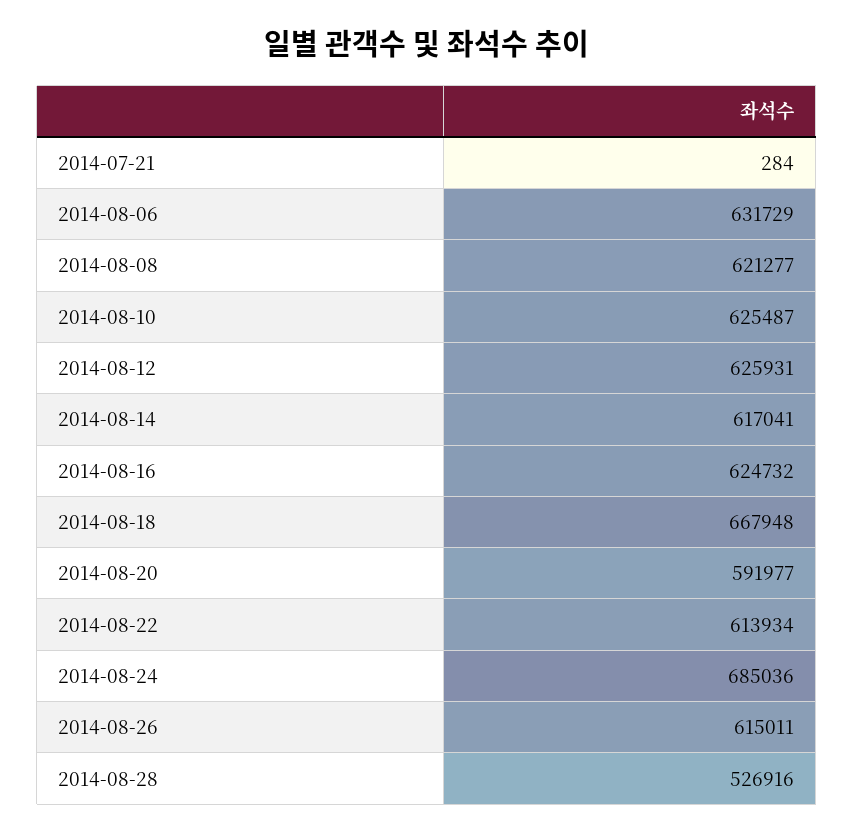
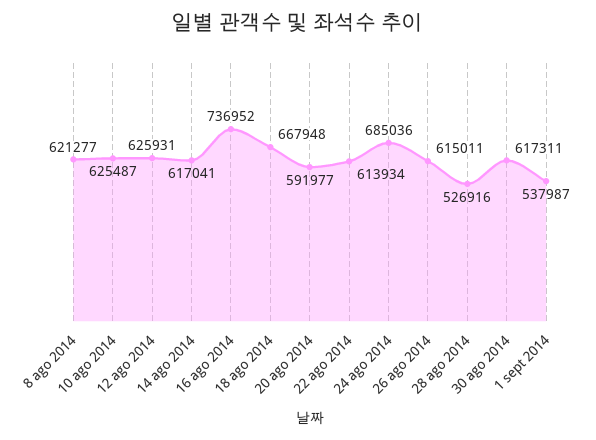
2014-07-21: 284 -> none
2014-08-06: 631729 -> none
2014-08-16: 624732 -> 736952
30 ago 2014: none -> 617311
1 sept 2014: none -> 537987

